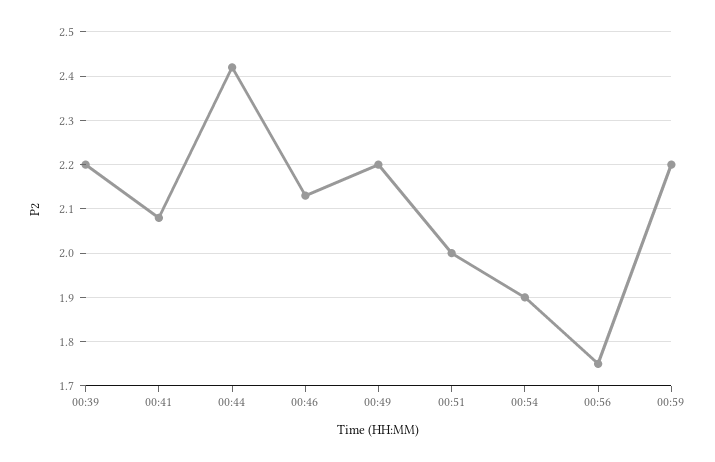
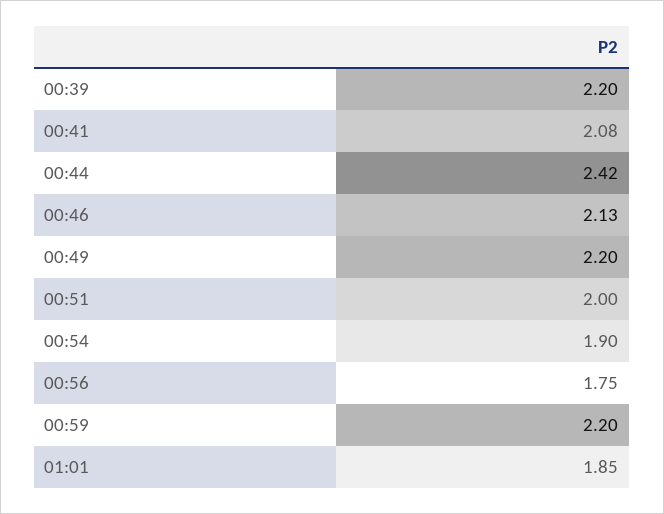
01:01: none -> 1.85

